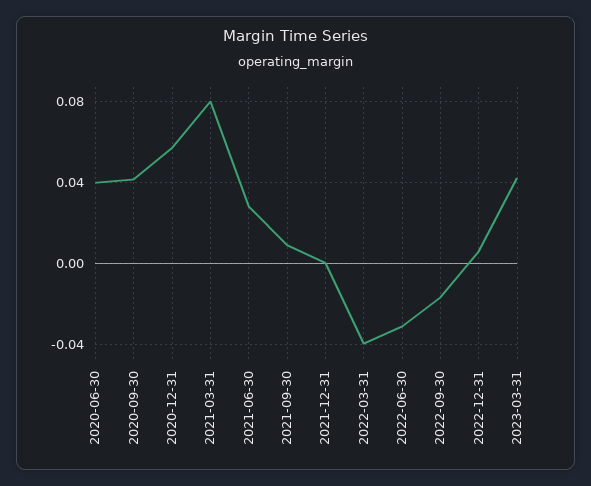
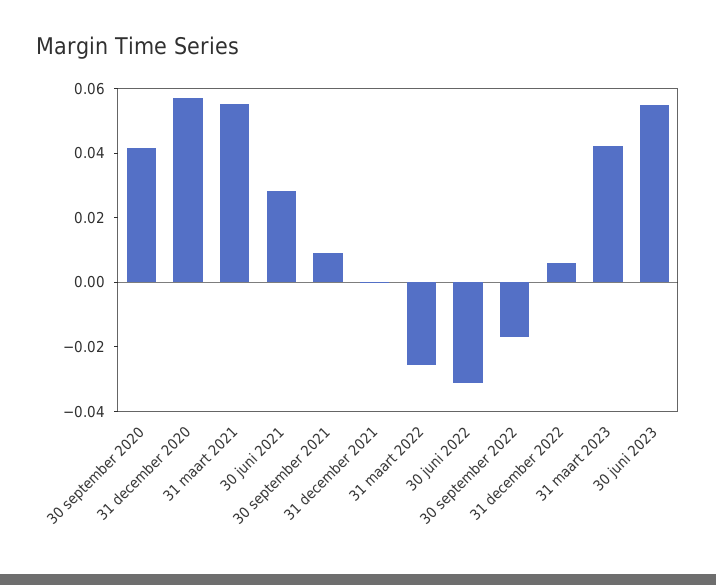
2020-06-30: 0.04 -> none
2021-03-31: 0.08 -> 0.055
2022-03-31: -0.04 -> -0.025
30 juni 2023: none -> 0.055

